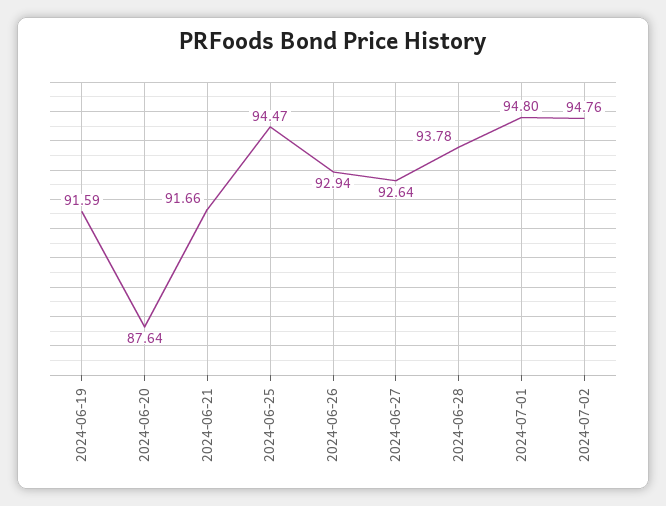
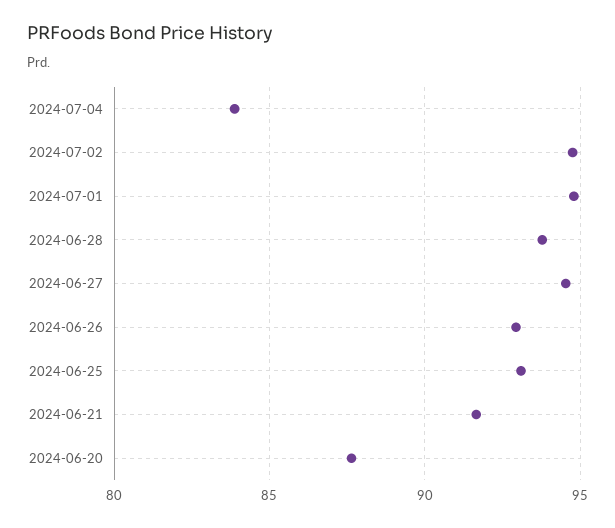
2024-06-19: 91.59 -> none
2024-06-25: 94.47 -> 93
2024-06-27: 92.64 -> 94.5
2024-07-04: none -> 84

